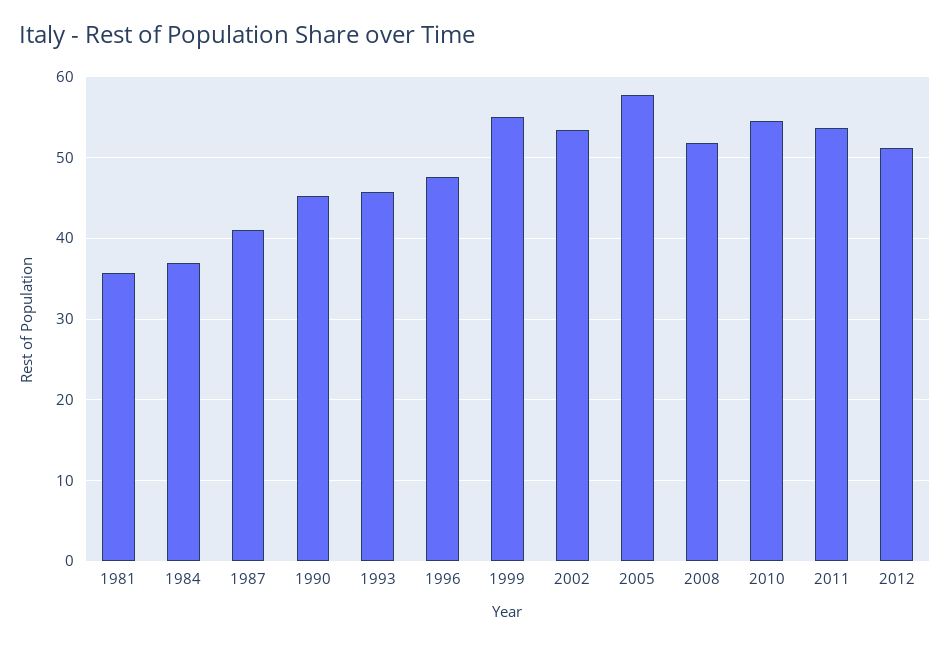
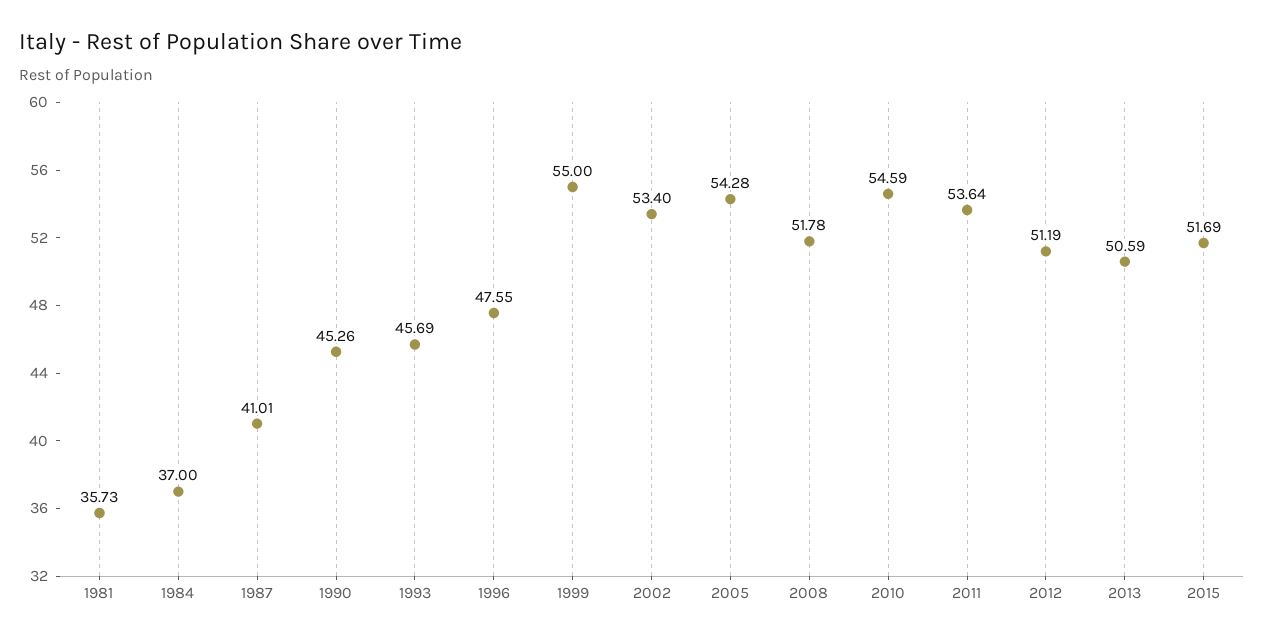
2005: 58 -> 54.28
2013: none -> 50.59
2015: none -> 51.69

